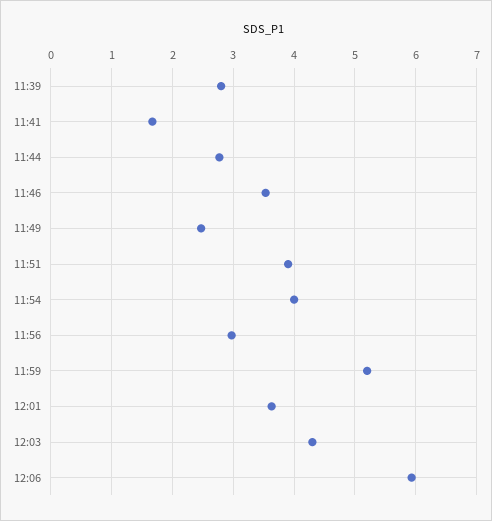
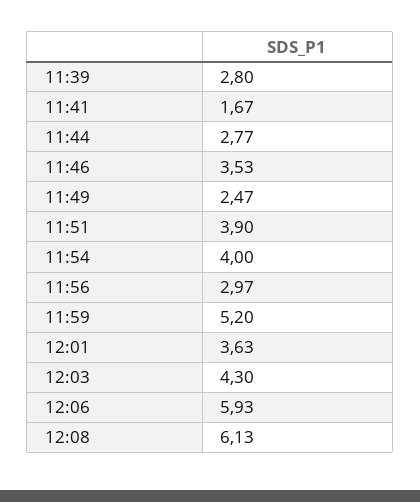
12:08: none -> 6.13

